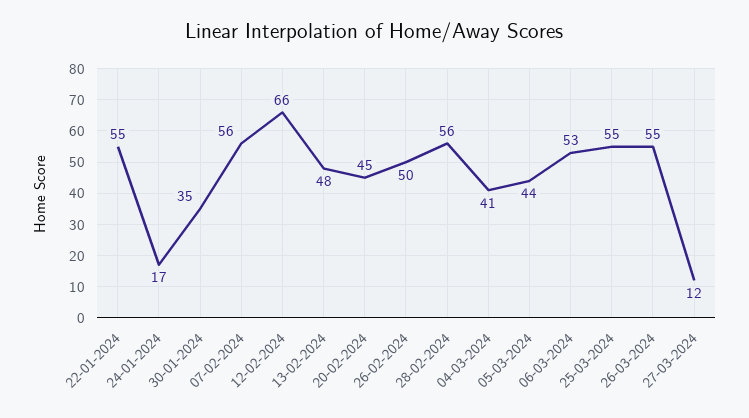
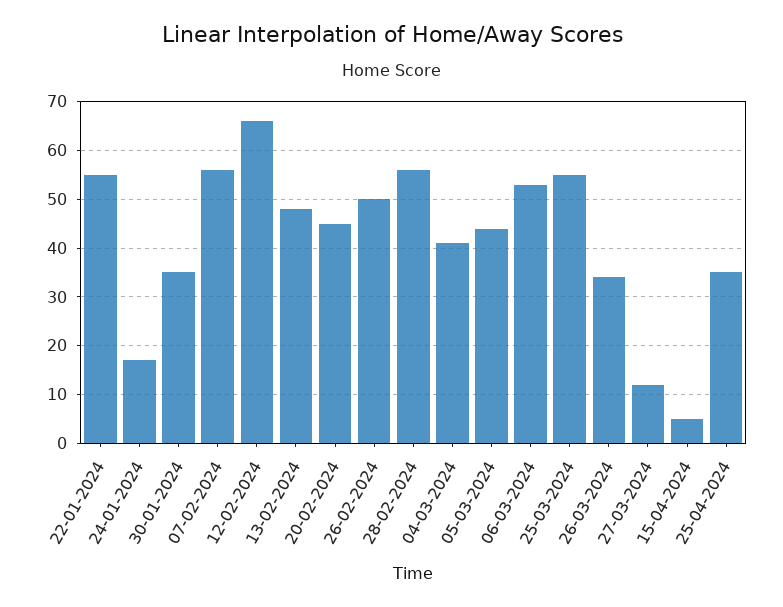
26-03-2024: 55 -> 35
15-04-2024: none -> 5
25-04-2024: none -> 35

